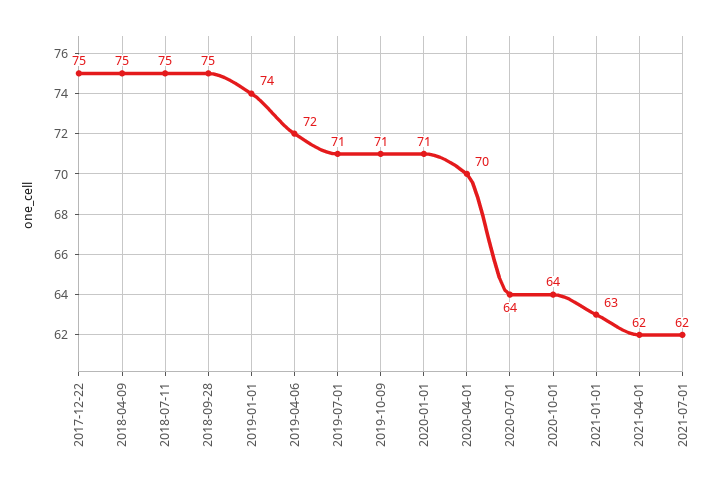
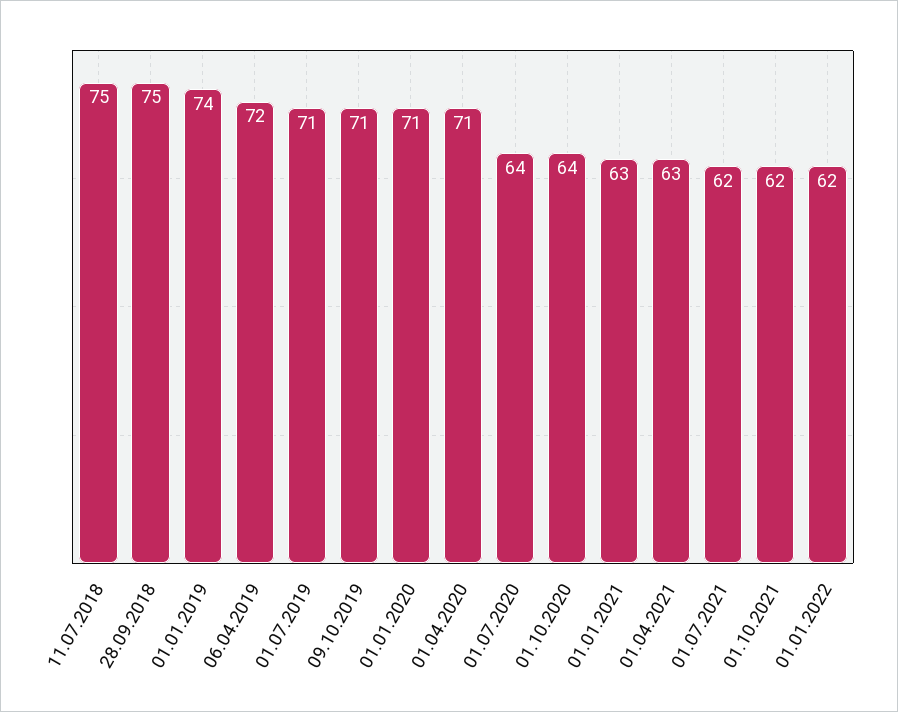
2017-12-22: 75 -> none
2018-04-09: 75 -> none
2020-04-01: 70 -> 71
2021-04-01: 62 -> 63
01.10.2021: none -> 62
01.01.2022: none -> 62

